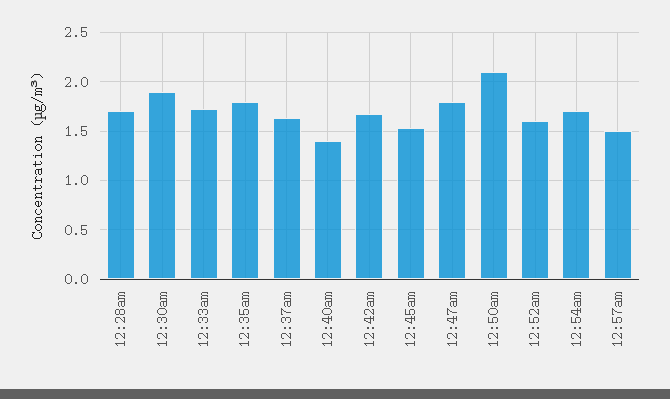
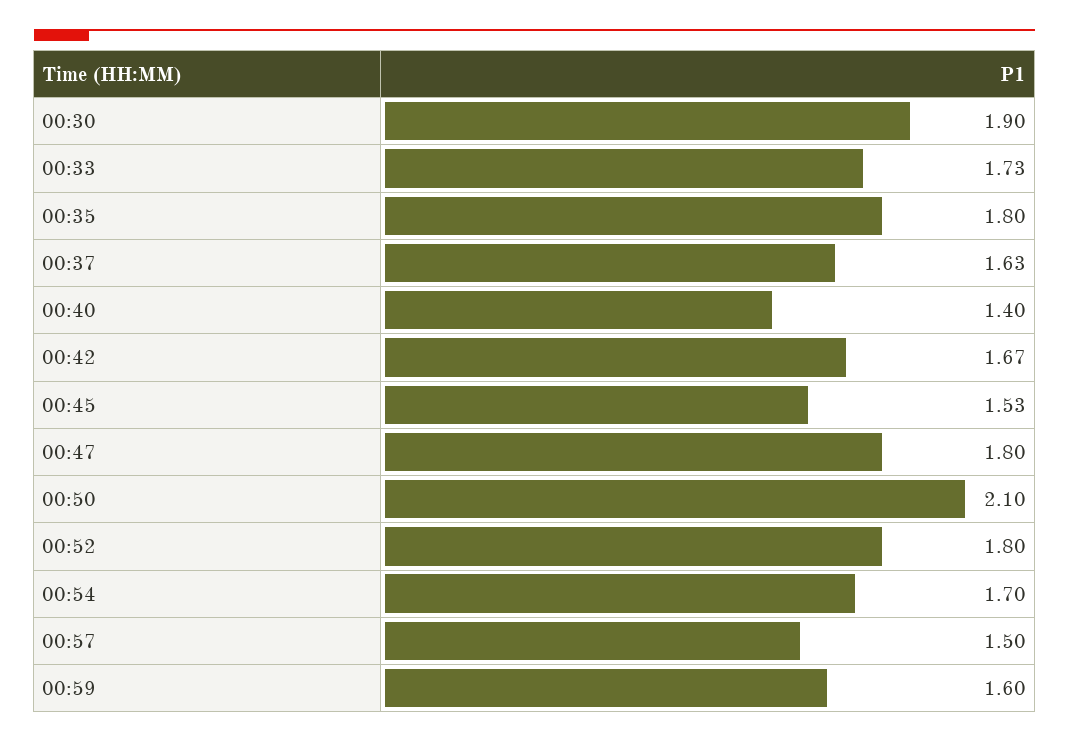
12:28am: 1.7 -> none
12:52am: 1.6 -> 1.8
00:59: none -> 1.6

